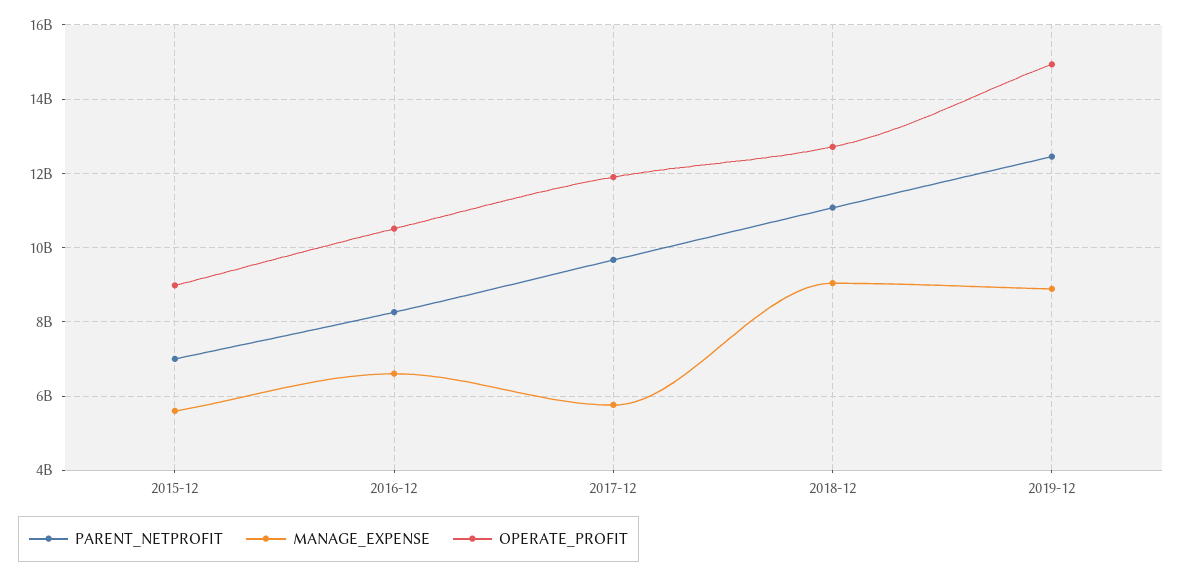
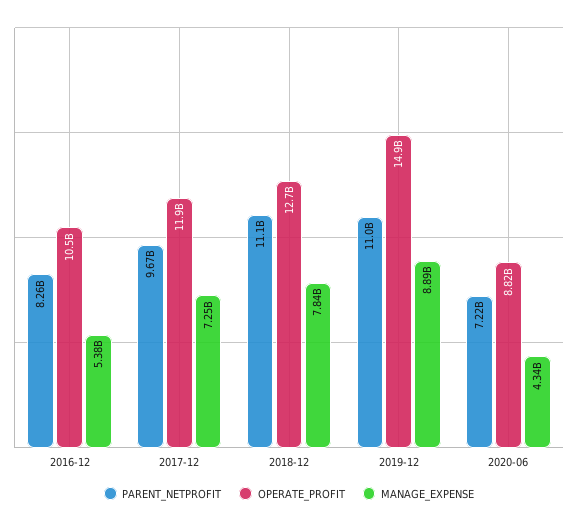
PARENT_NETPROFIT, 2015-12: 7000000000 -> none
MANAGE_EXPENSE, 2015-12: 5600000000 -> none
OPERATE_PROFIT, 2015-12: 9000000000 -> none
MANAGE_EXPENSE, 2016-12: 6600000000 -> 5380000000
MANAGE_EXPENSE, 2017-12: 5800000000 -> 7250000000
MANAGE_EXPENSE, 2018-12: 9000000000 -> 7840000000
PARENT_NETPROFIT, 2019-12: 12400000000 -> 11000000000
PARENT_NETPROFIT, 2020-06: none -> 7220000000
OPERATE_PROFIT, 2020-06: none -> 8820000000
MANAGE_EXPENSE, 2020-06: none -> 4340000000

